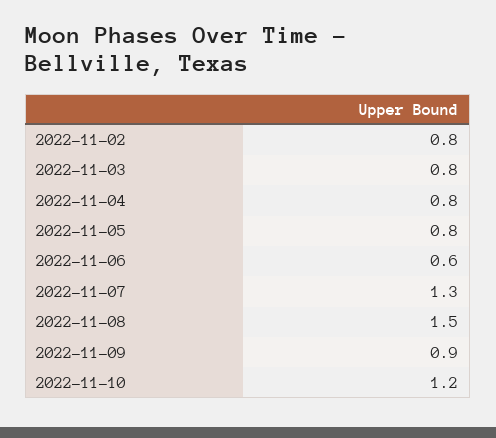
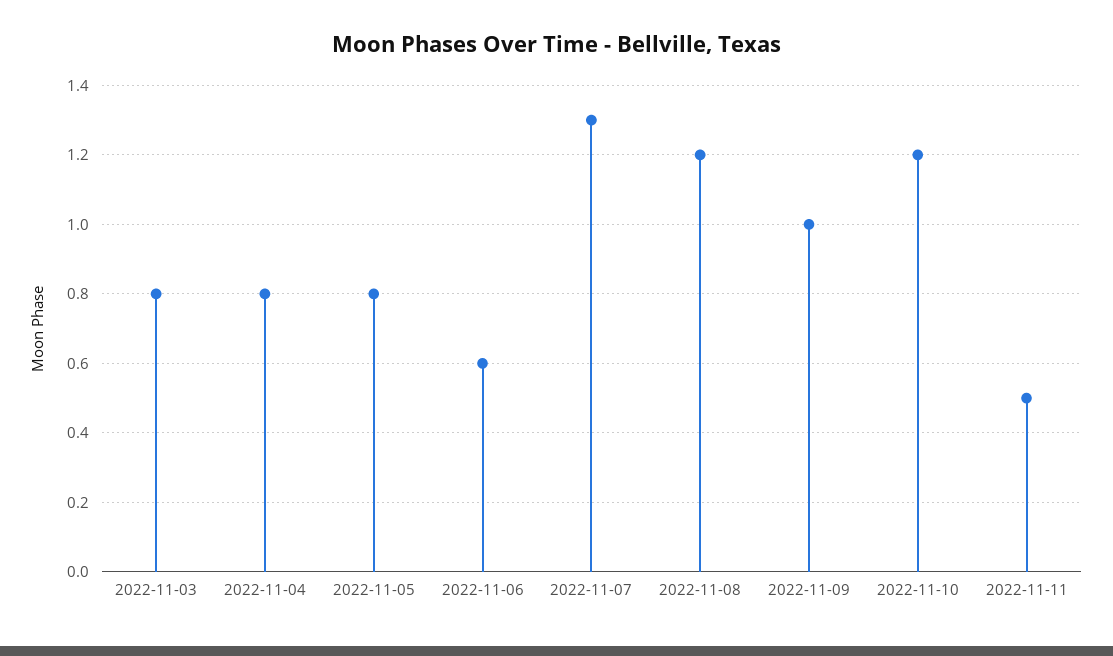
2022-11-02: 0.8 -> none
2022-11-08: 1.5 -> 1.2
2022-11-09: 0.9 -> 1
2022-11-11: none -> 0.5

